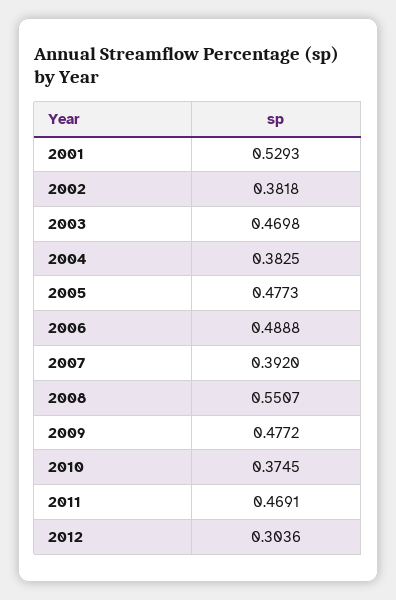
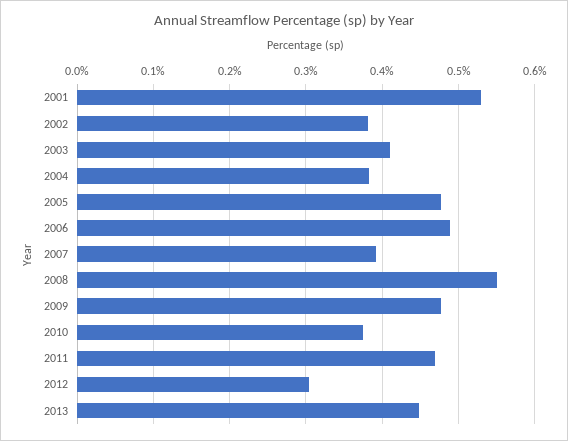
2003: 0.4698 -> 0.41
2013: none -> 0.45

